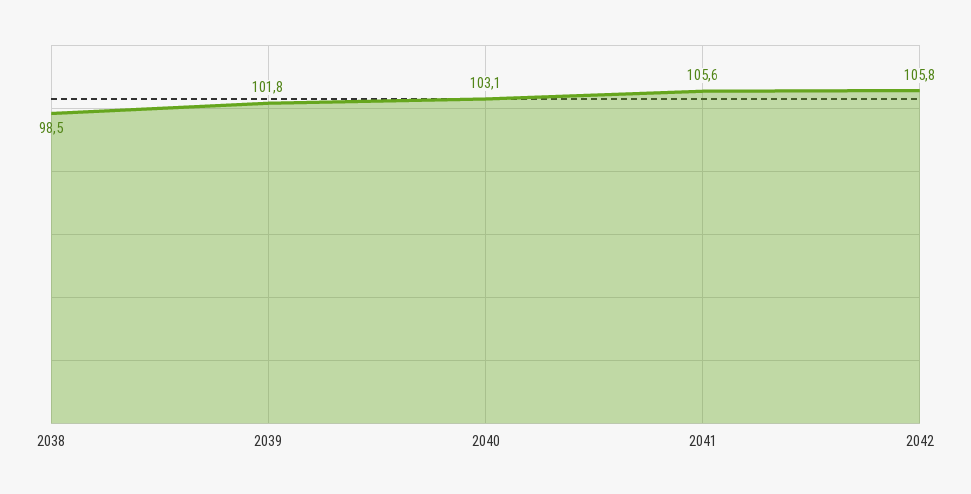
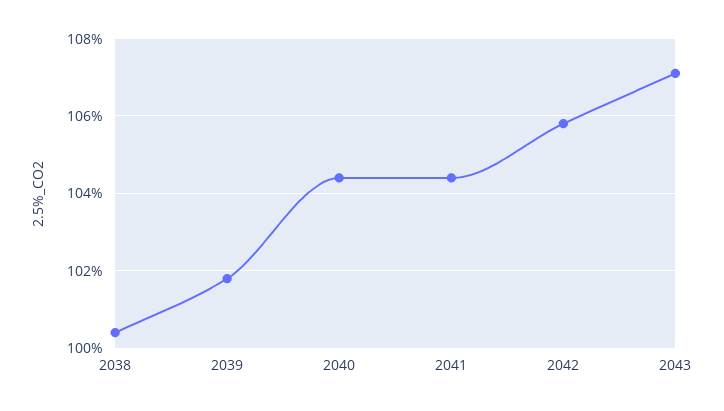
2038: 98.5 -> 100.5
2040: 103.1 -> 104.5
2041: 105.6 -> 104.5
2043: none -> 107

